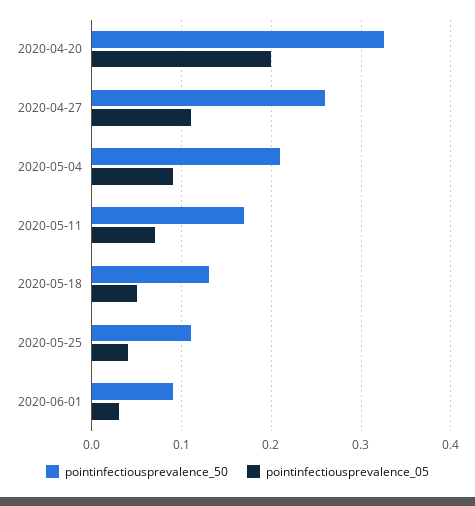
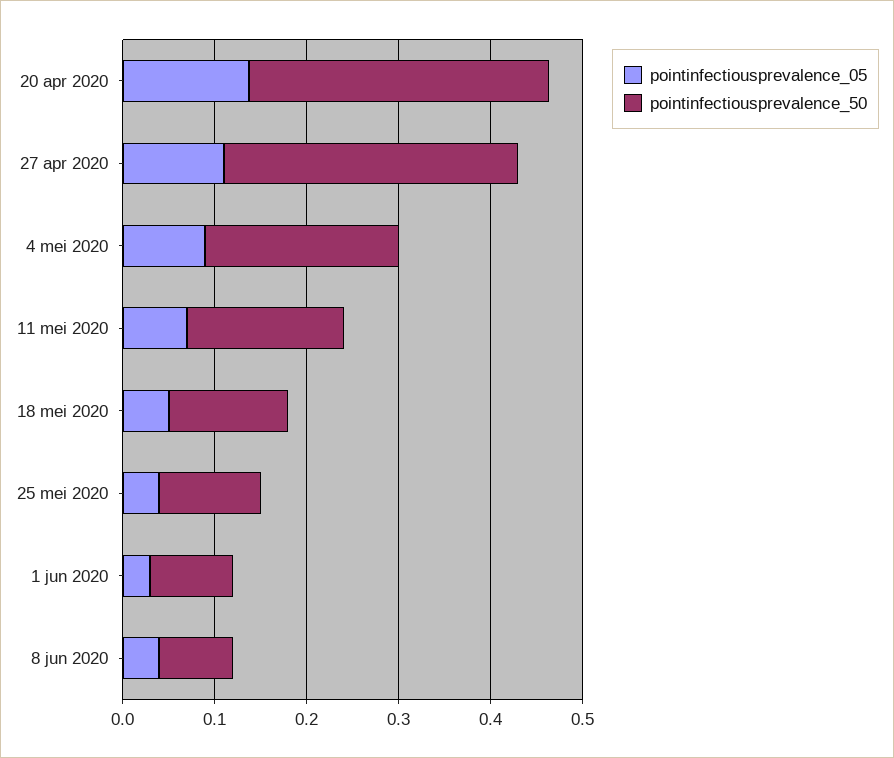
pointinfectiousprevalence_05, 2020-04-20: 0.2 -> 0.14
pointinfectiousprevalence_50, 2020-04-27: 0.26 -> 0.32
pointinfectiousprevalence_05, 8 jun 2020: none -> 0.04
pointinfectiousprevalence_50, 8 jun 2020: none -> 0.08

